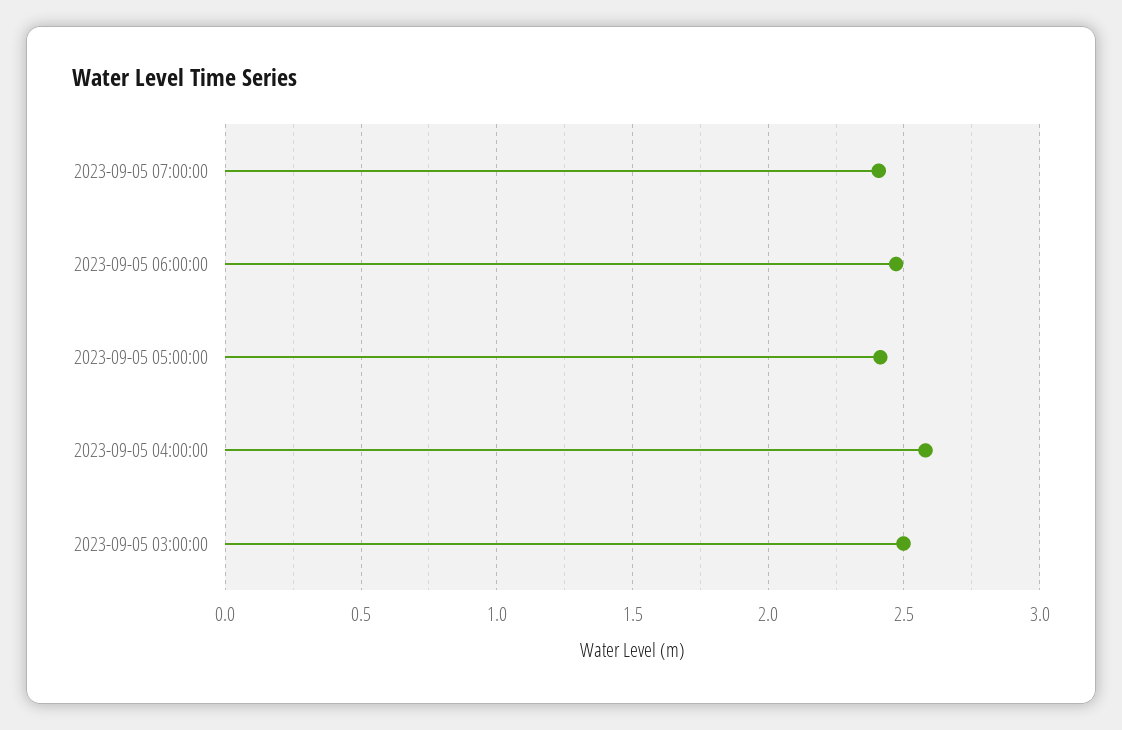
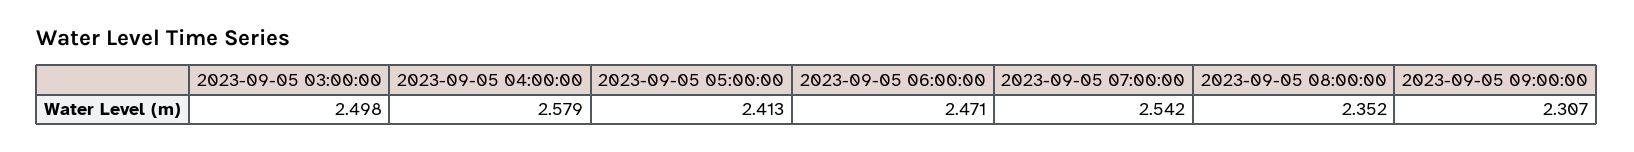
2023-09-05 07:00:00: 2.4 -> 2.542
2023-09-05 08:00:00: none -> 2.352
2023-09-05 09:00:00: none -> 2.307

